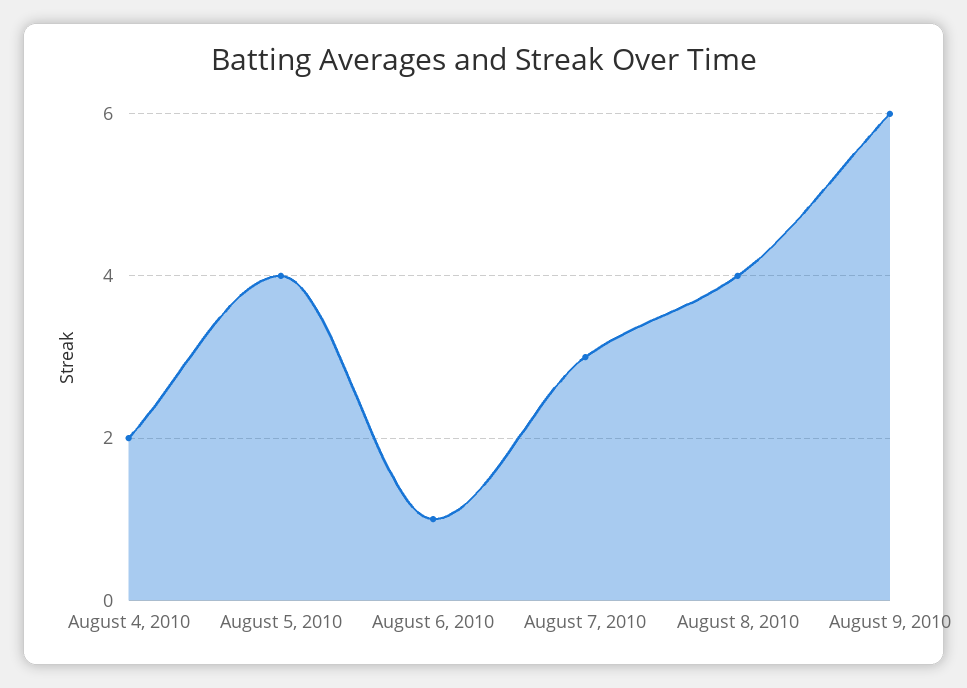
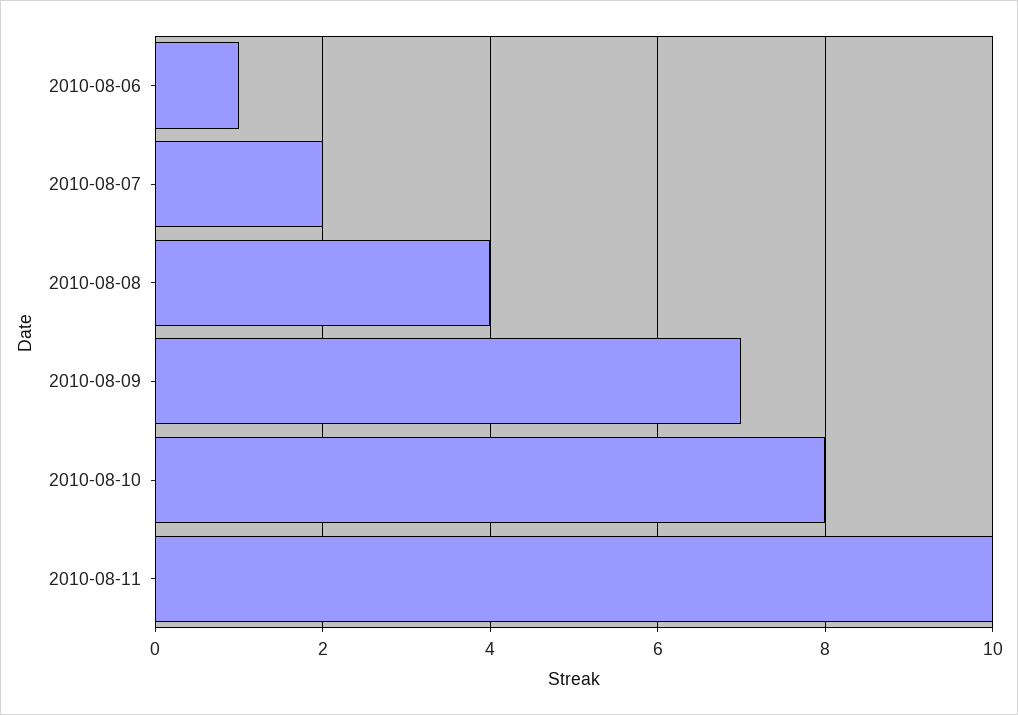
August 4, 2010: 2 -> none
August 5, 2010: 4 -> none
August 7, 2010: 3 -> 2
August 9, 2010: 6 -> 7
2010-08-10: none -> 8
2010-08-11: none -> 10

